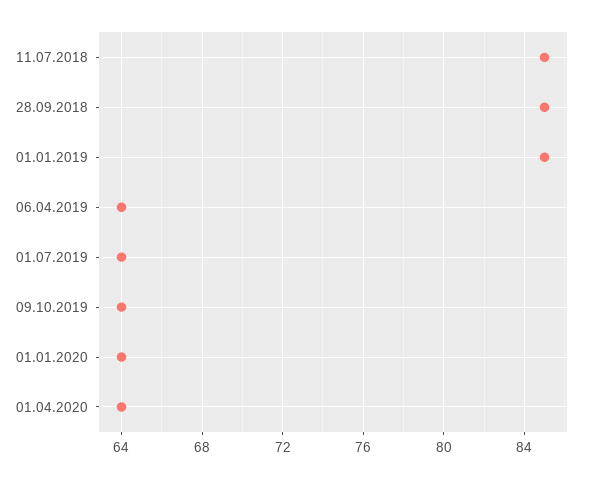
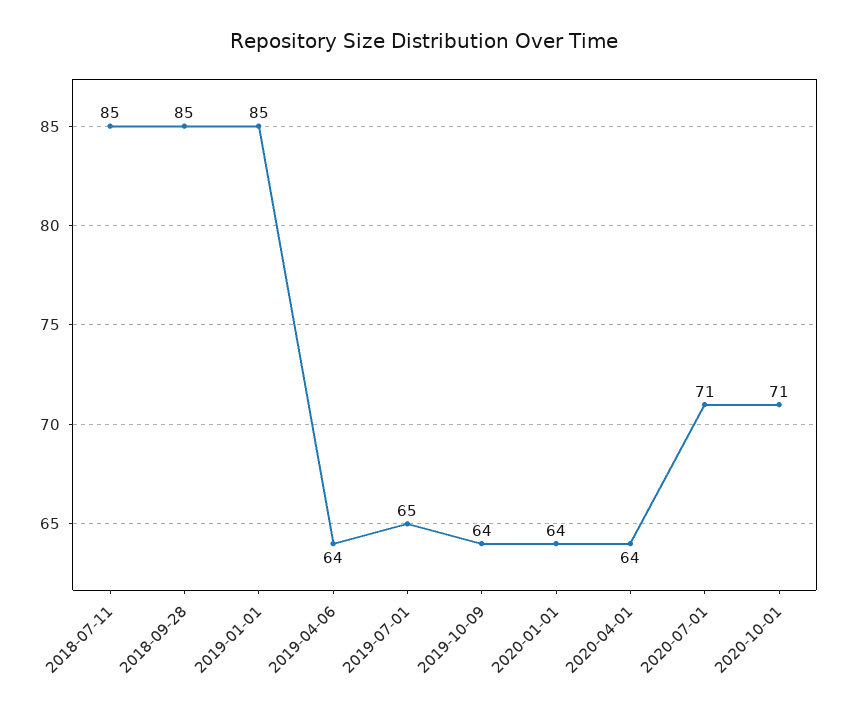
01.07.2019: 64 -> 65
2020-07-01: none -> 71
2020-10-01: none -> 71

